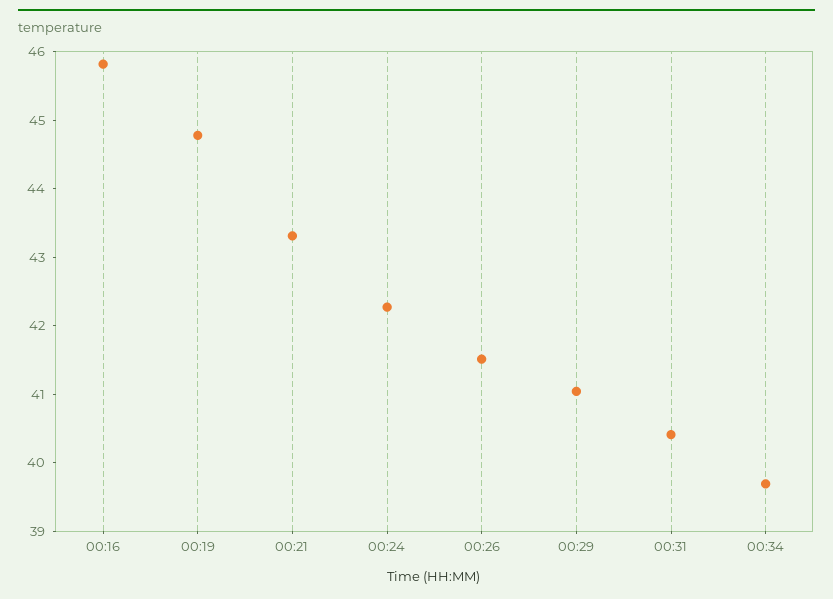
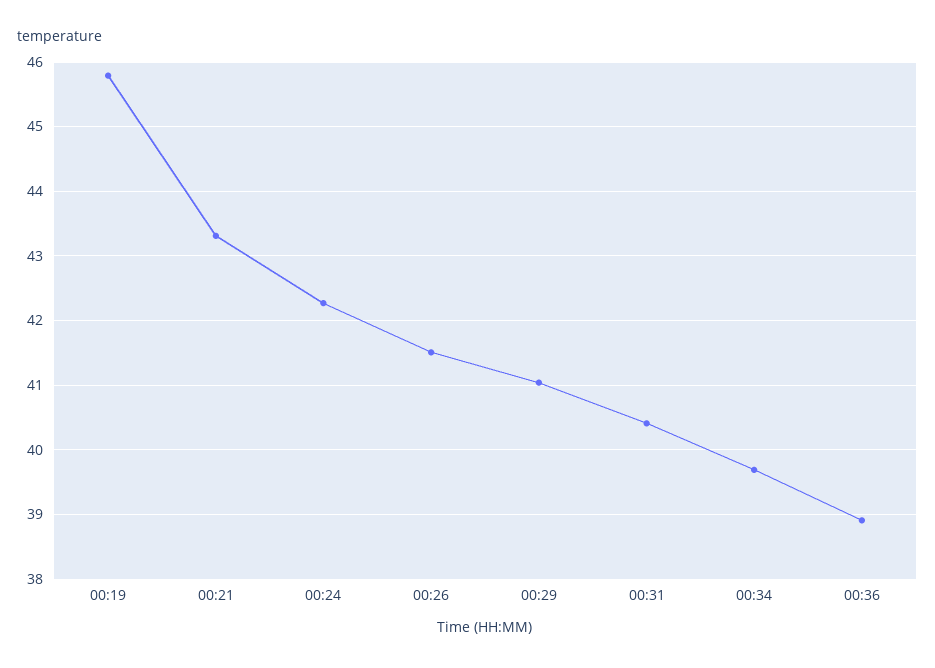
00:16: 45.8 -> none
00:19: 44.8 -> 45.8
00:36: none -> 38.9

